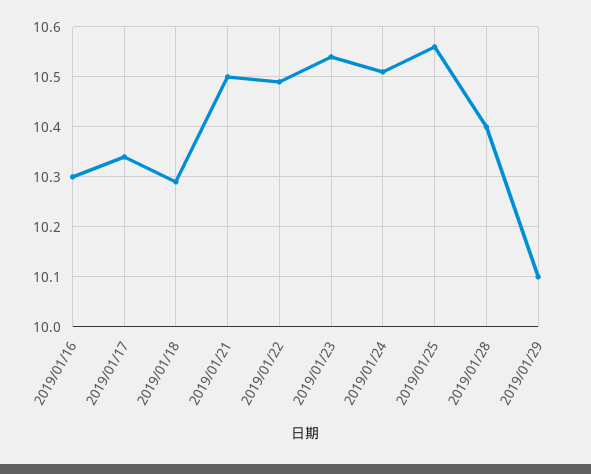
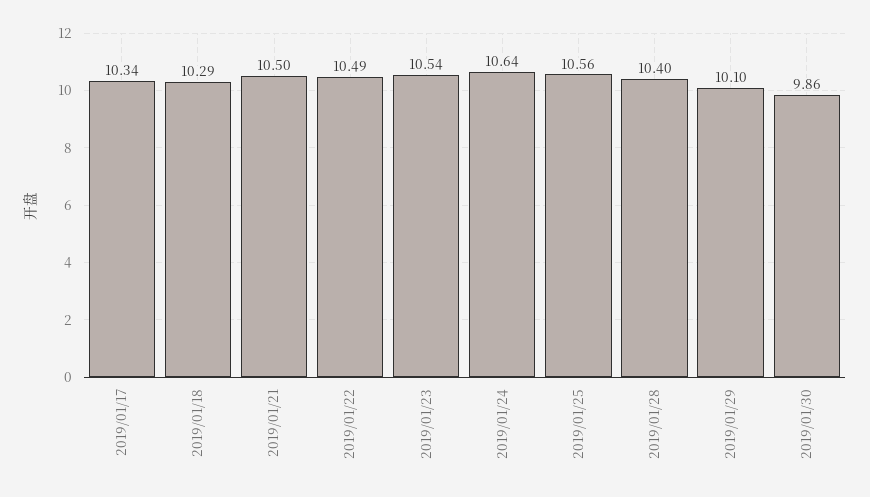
2019/01/16: 10.3 -> none
2019/01/24: 10.5 -> 10.64
2019/01/30: none -> 9.86

